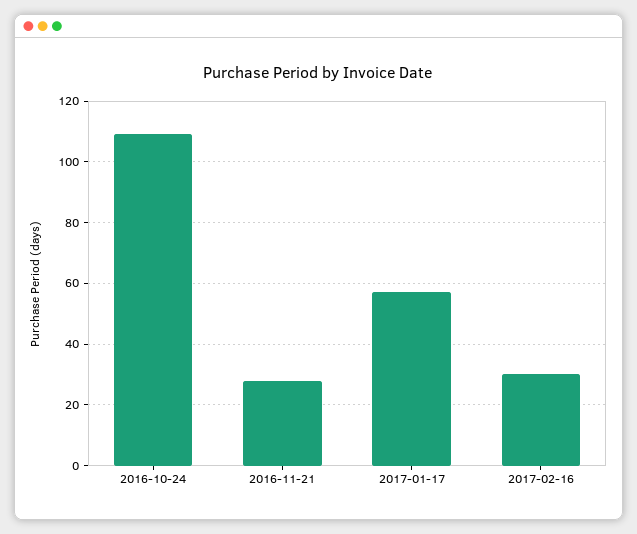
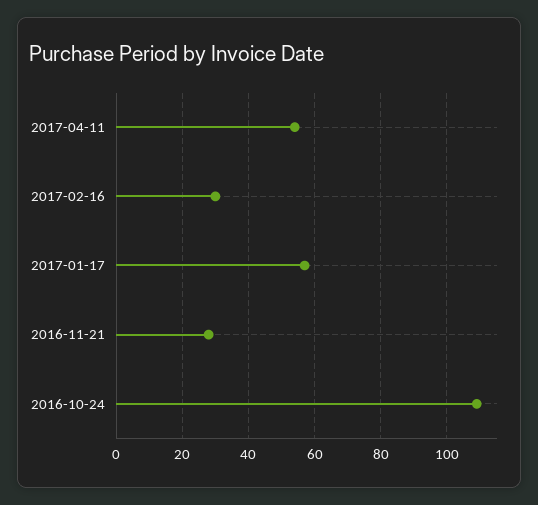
2017-04-11: none -> 55

